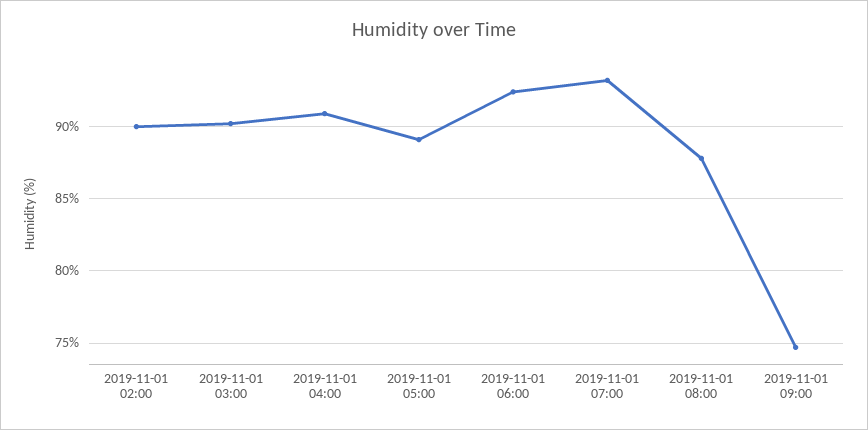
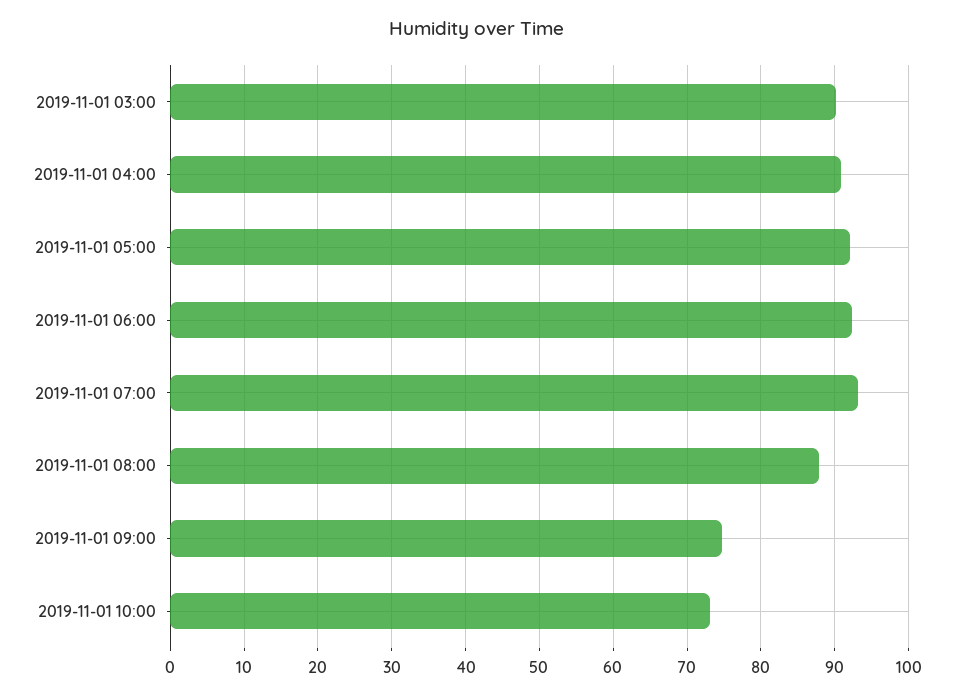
2019-11-01 02:00: 90 -> none
2019-11-01 05:00: 89 -> 92
2019-11-01 10:00: none -> 73

